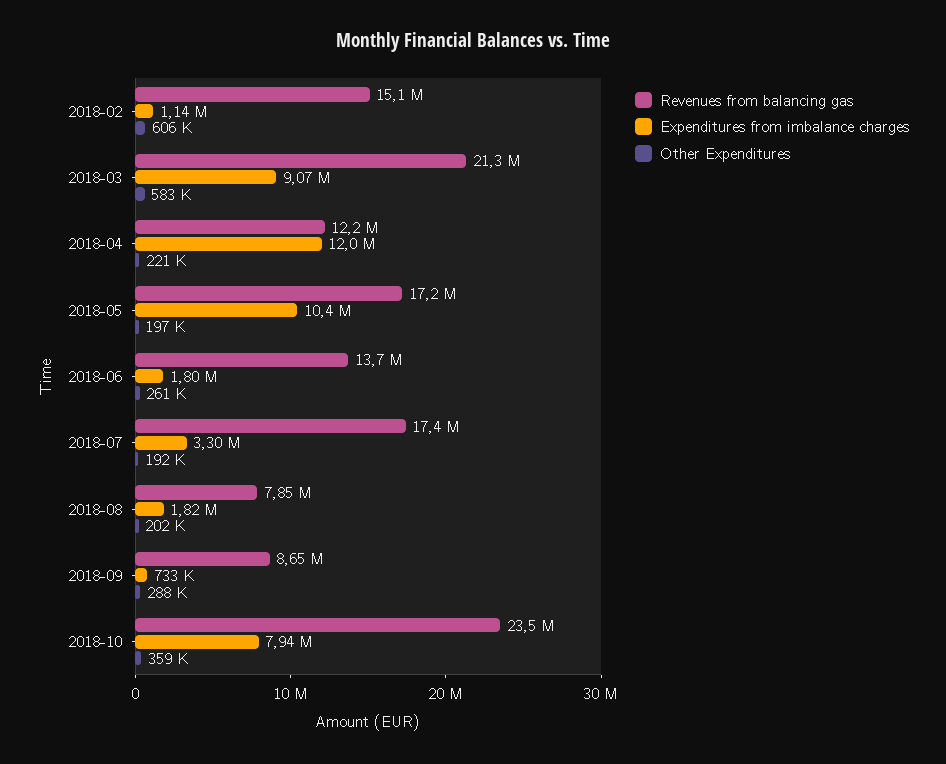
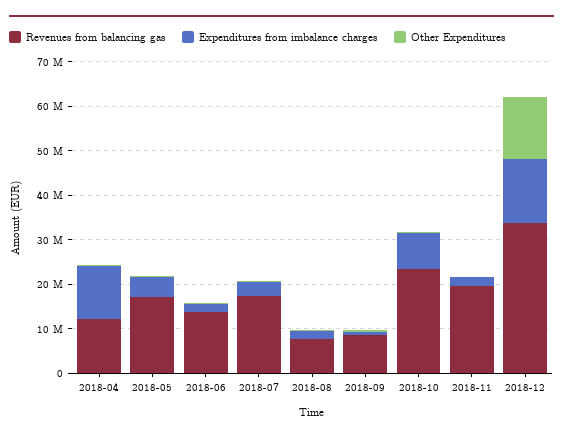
Revenues from balancing gas, 2018-02: 15100000 -> none
Expenditures from imbalance charges, 2018-02: 1140000 -> none
Other Expenditures, 2018-02: 606000 -> none
Revenues from balancing gas, 2018-03: 21300000 -> none
Expenditures from imbalance charges, 2018-03: 9070000 -> none
Other Expenditures, 2018-03: 583000 -> none
Expenditures from imbalance charges, 2018-05: 10400000 -> 4000000
Revenues from balancing gas, 2018-11: none -> 20000000
Expenditures from imbalance charges, 2018-11: none -> 2000000
Other Expenditures, 2018-11: none -> 0
Revenues from balancing gas, 2018-12: none -> 34000000
Expenditures from imbalance charges, 2018-12: none -> 14000000
Other Expenditures, 2018-12: none -> 14000000

